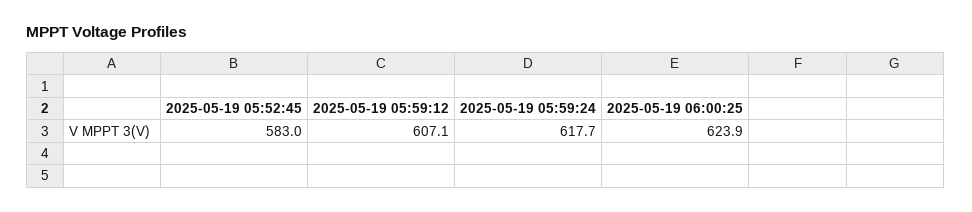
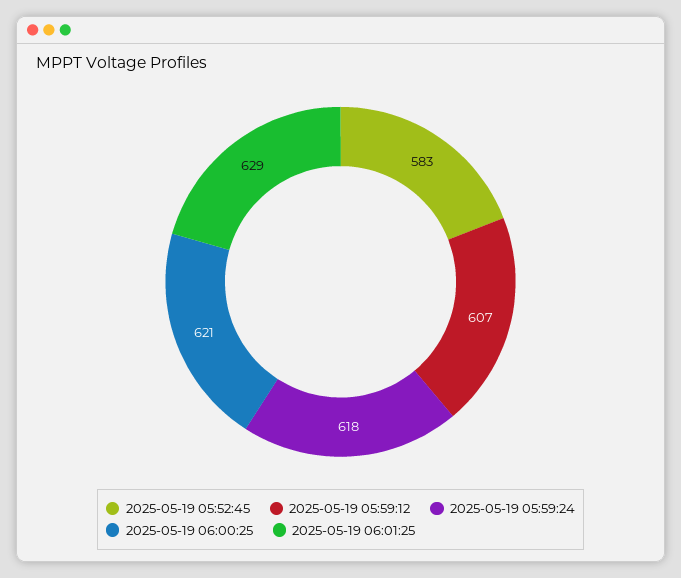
2025-05-19 06:00:25: 623.9 -> 621
2025-05-19 06:01:25: none -> 629

